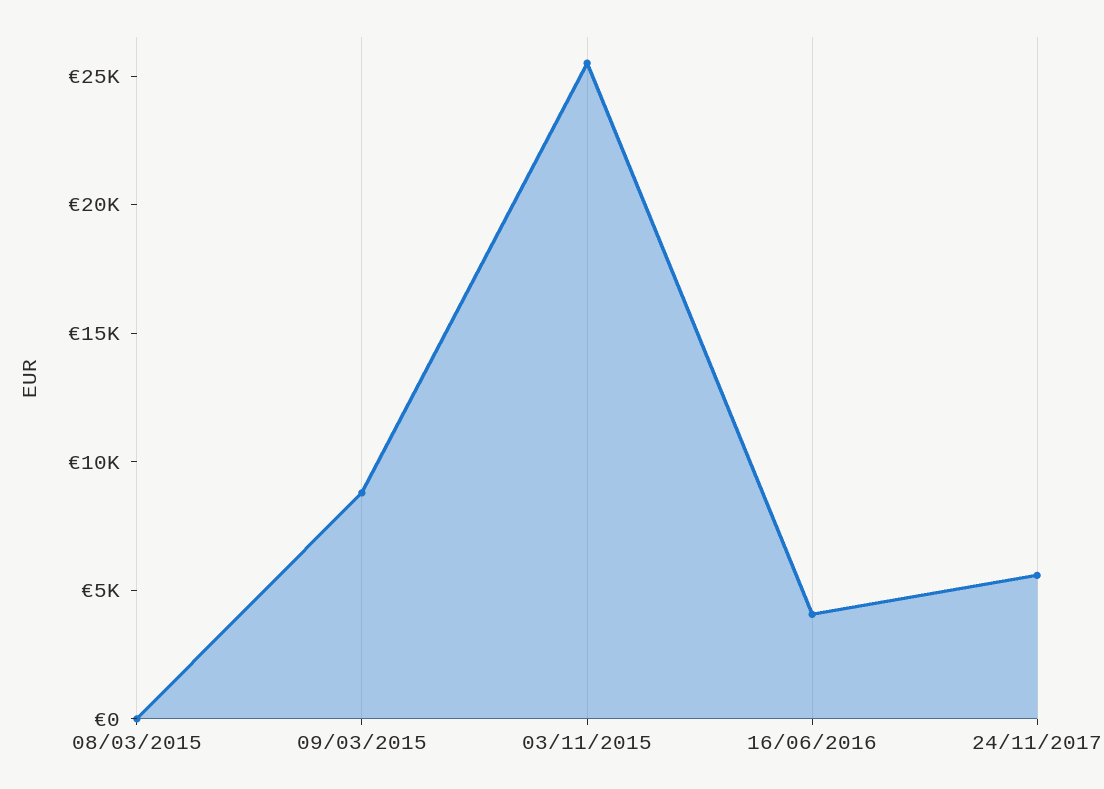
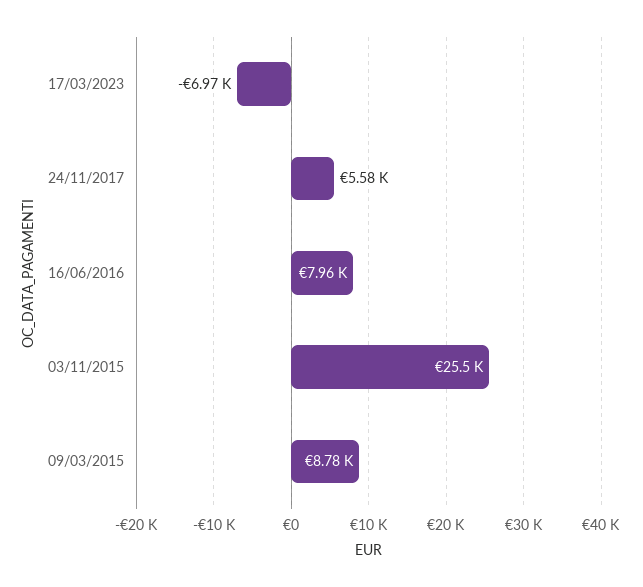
08/03/2015: 0 -> none
16/06/2016: 4000 -> 7960
17/03/2023: none -> -6970

